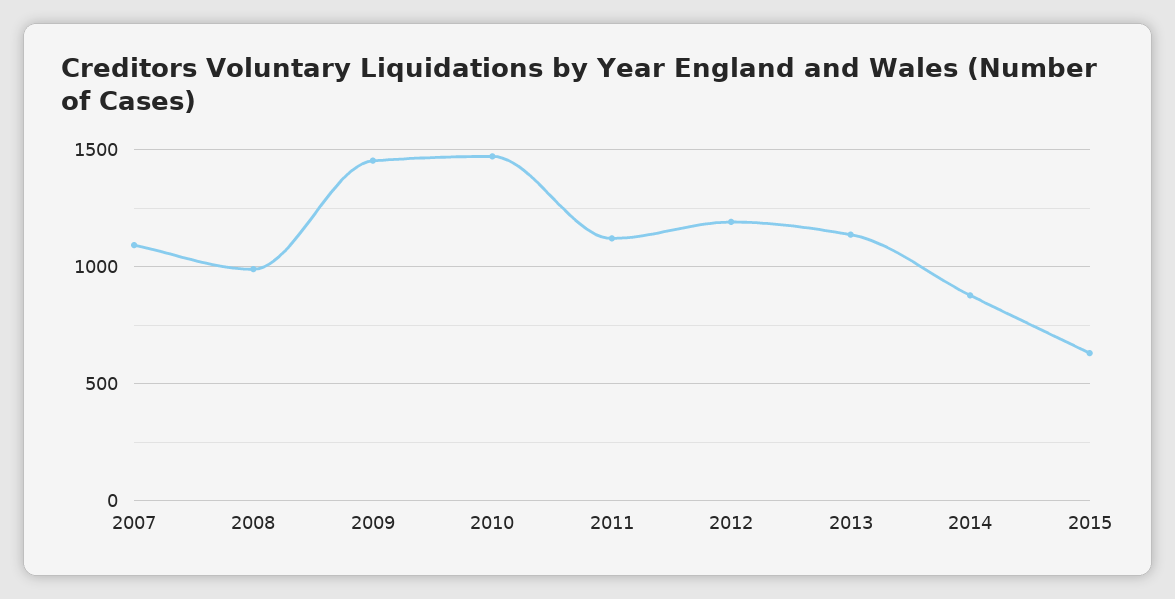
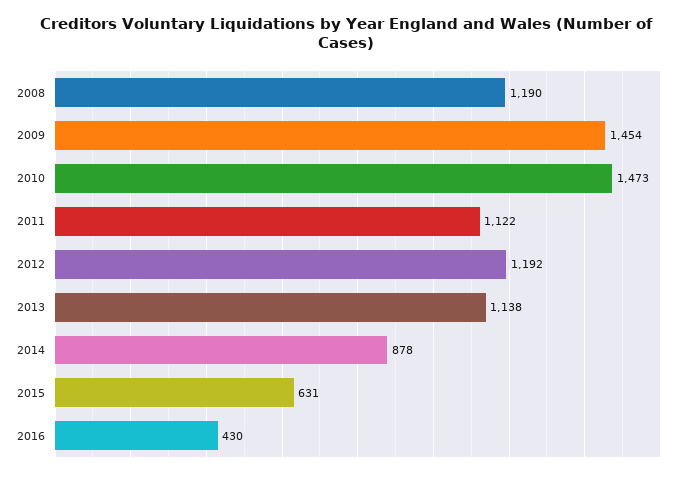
2007: 1100 -> none
2008: 1000 -> 1190
2016: none -> 430

